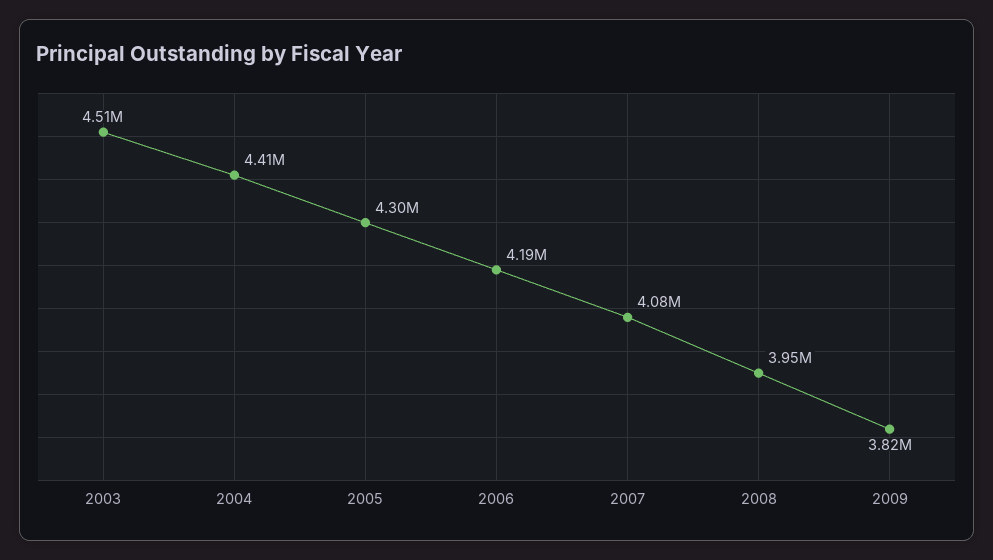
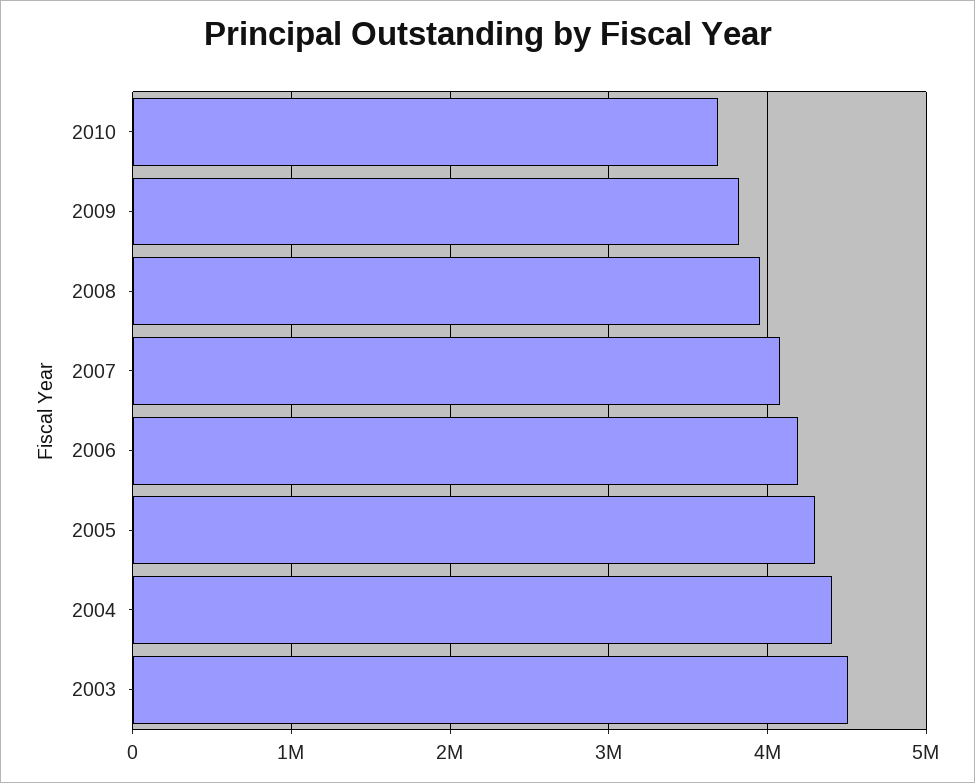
2010: none -> 3700000

